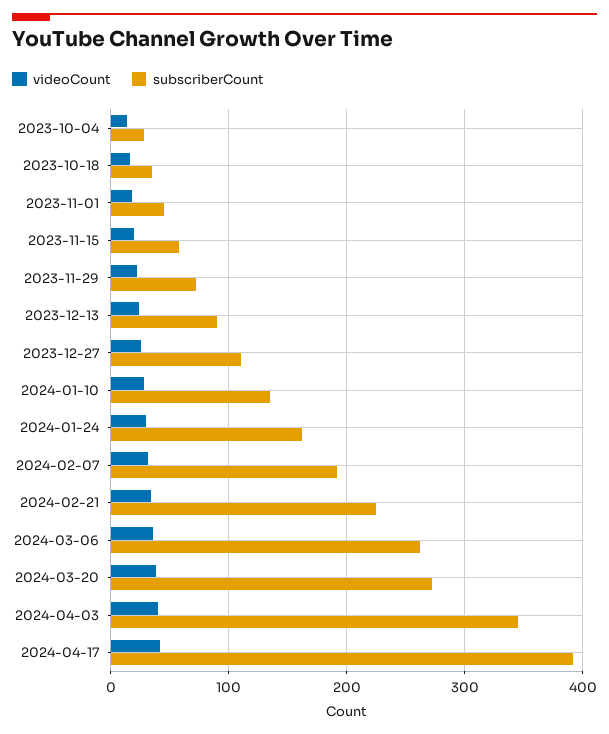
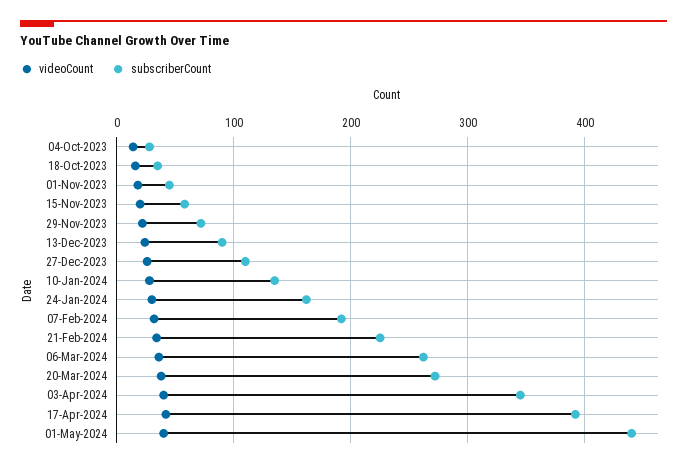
videoCount, 01-May-2024: none -> 40
subscriberCount, 01-May-2024: none -> 440

